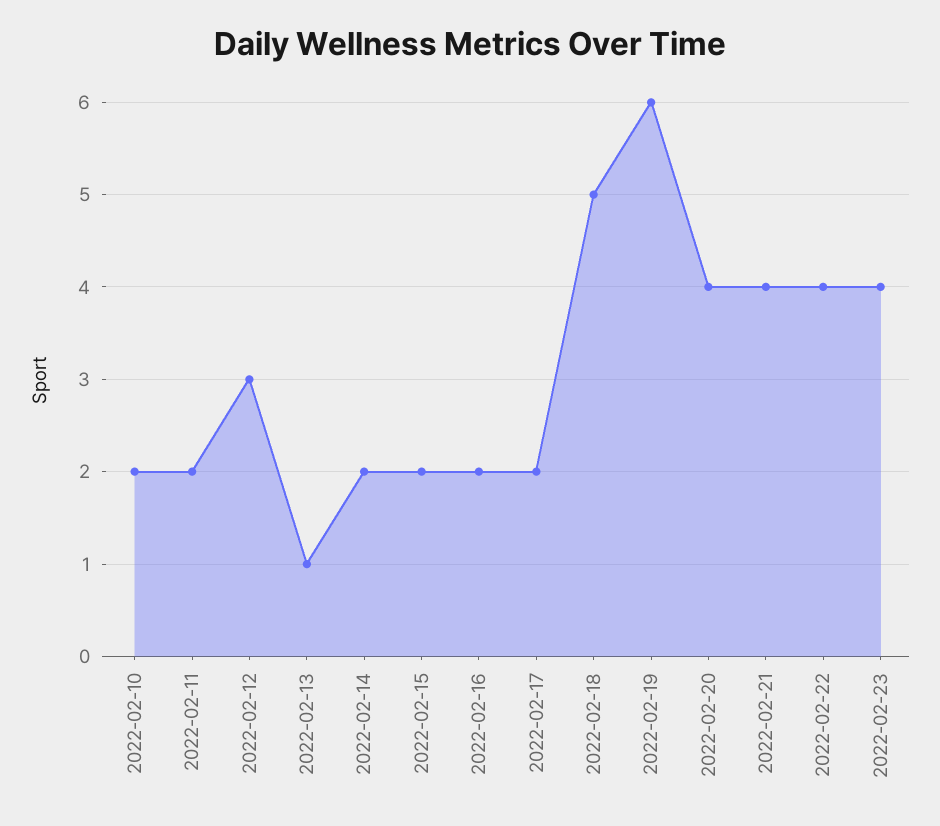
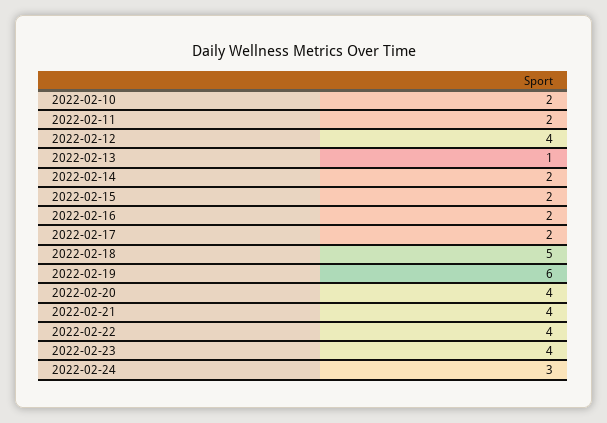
2022-02-12: 3 -> 4
2022-02-24: none -> 3

